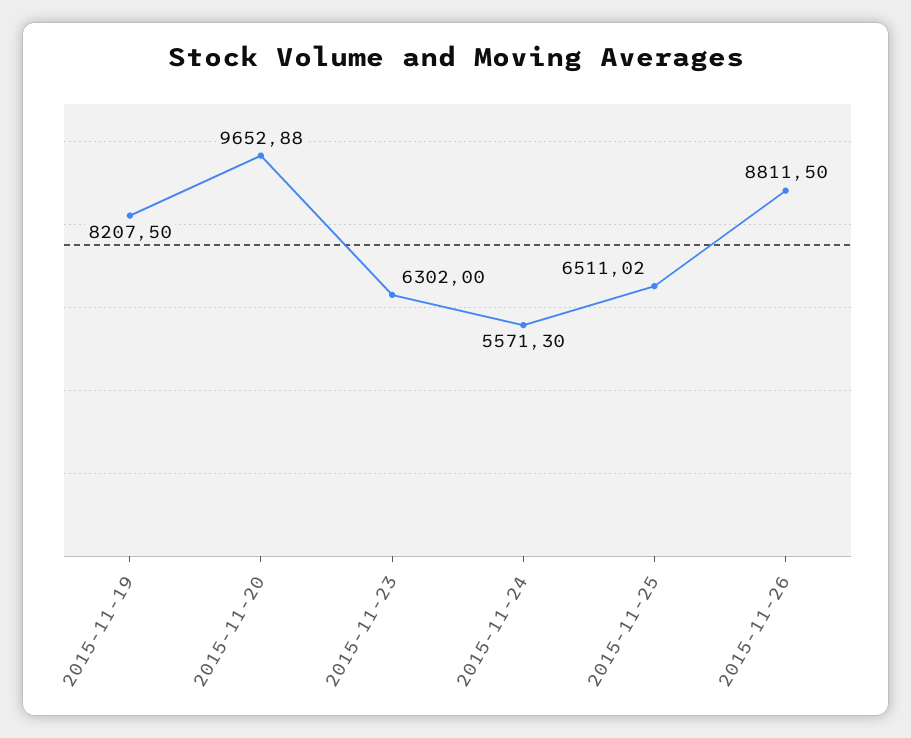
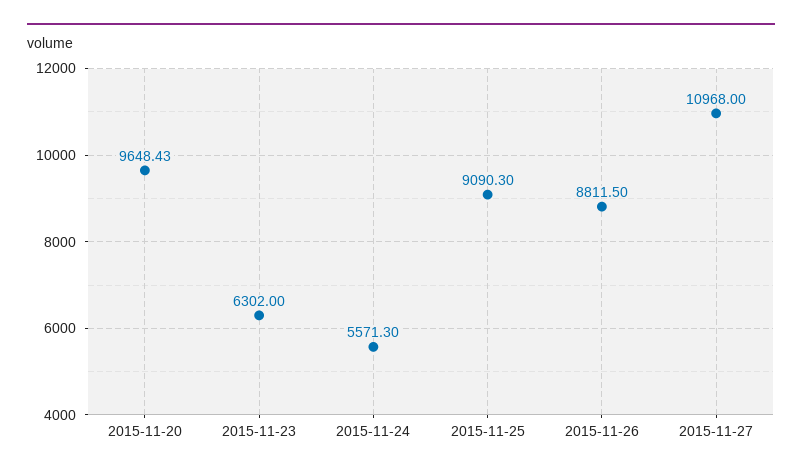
2015-11-19: 8207.5 -> none
2015-11-20: 9652.88 -> 9648.43
2015-11-25: 6511.02 -> 9090.3
2015-11-27: none -> 10968

